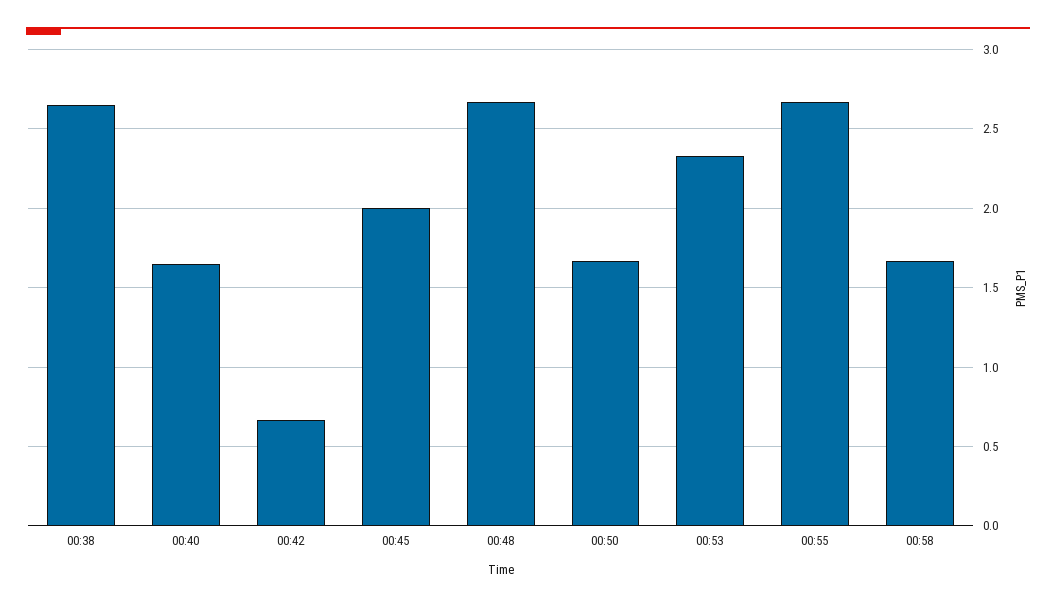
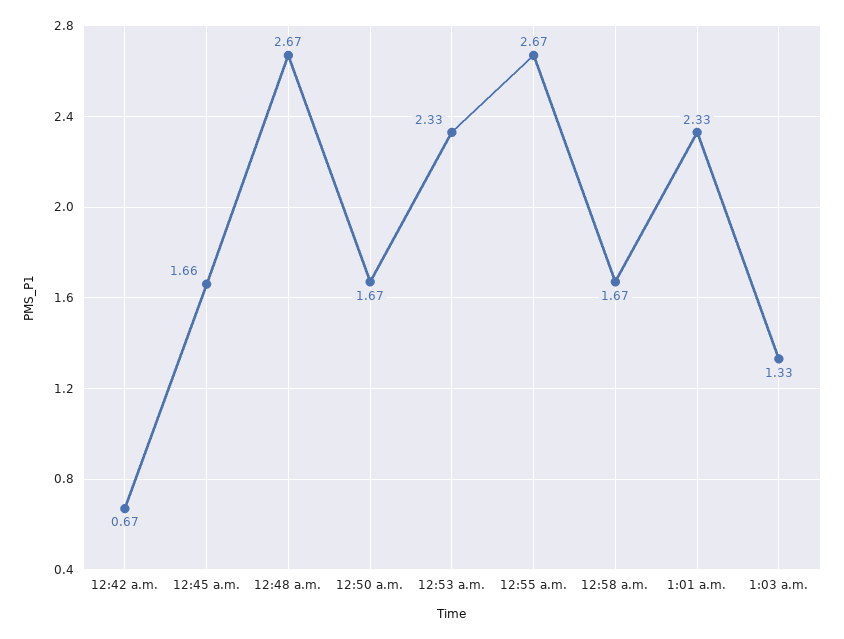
00:38: 2.65 -> none
00:40: 1.65 -> none
00:45: 2 -> 1.66
1:01 a.m.: none -> 2.33
1:03 a.m.: none -> 1.33

